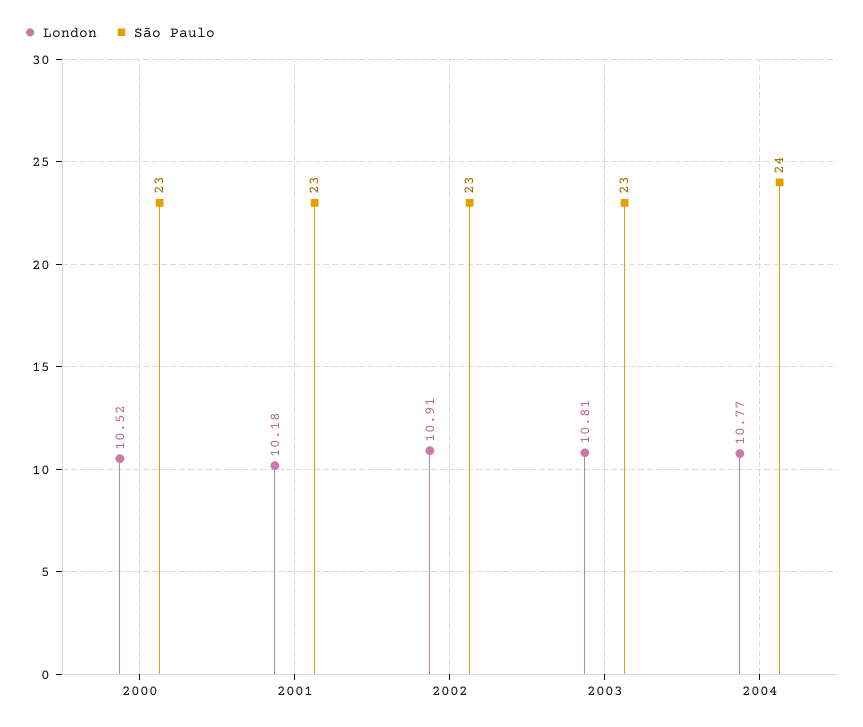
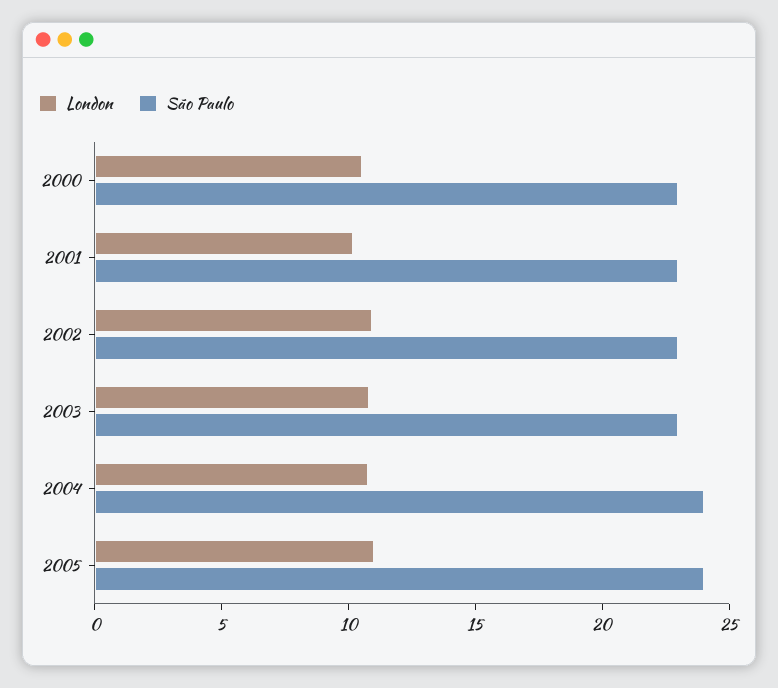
London, 2005: none -> 11
São Paulo, 2005: none -> 24

